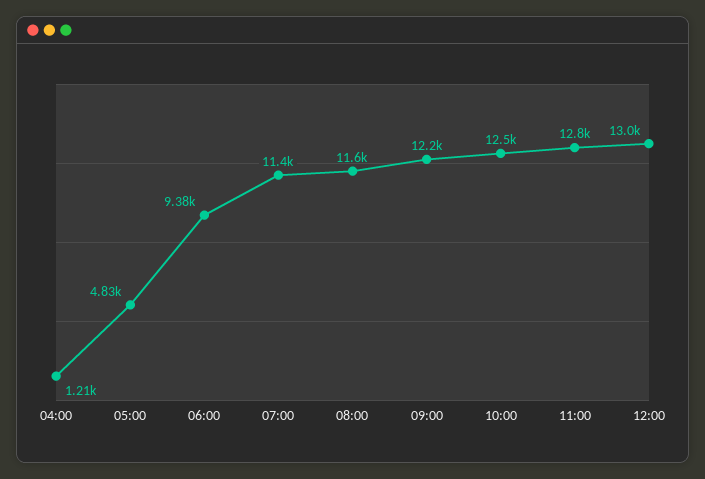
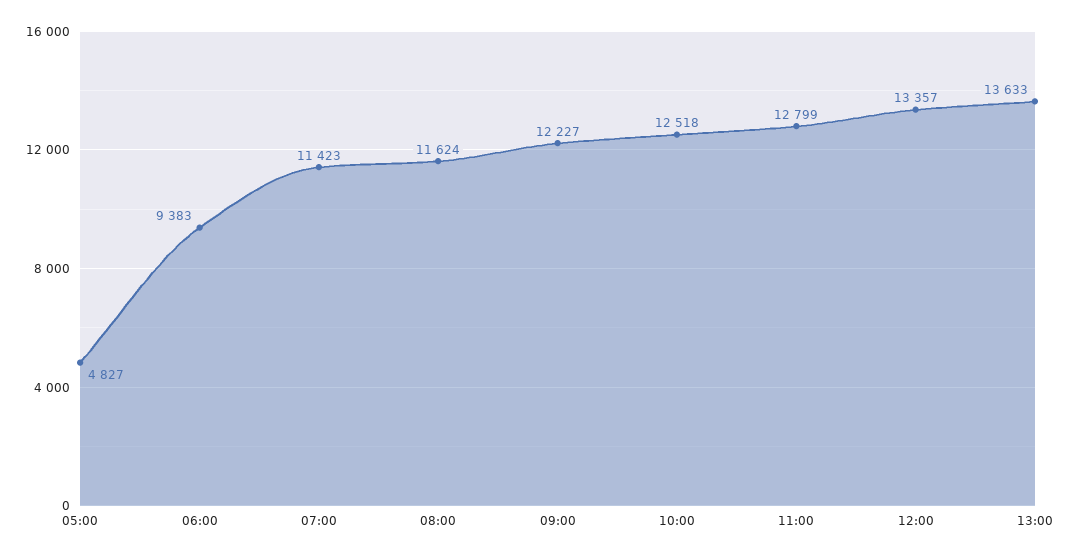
04:00: 1210 -> none
12:00: 13000 -> 13357
13:00: none -> 13633

